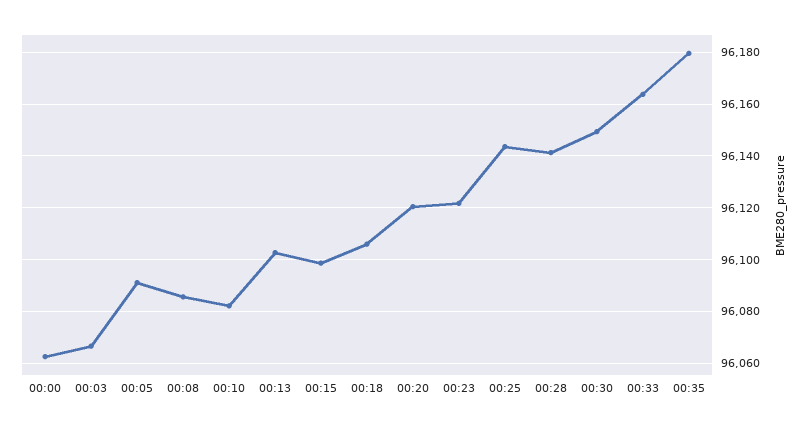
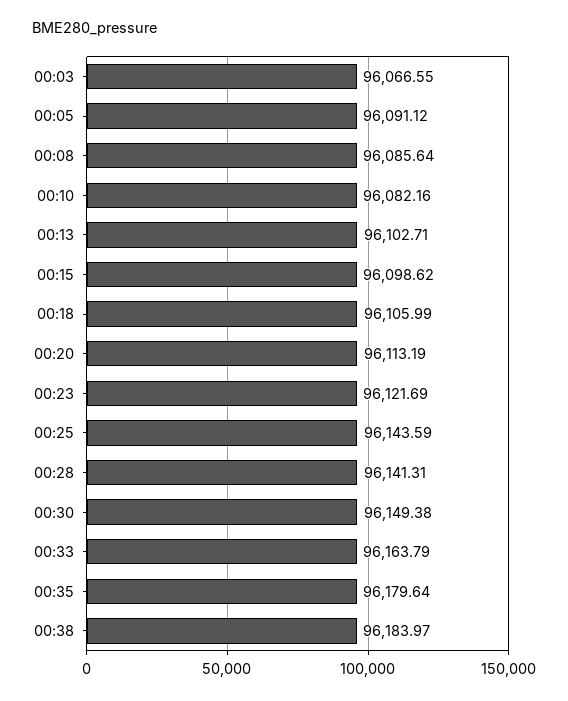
00:00: 96062.5 -> none
00:20: 96120 -> 96113.19
00:38: none -> 96183.97

